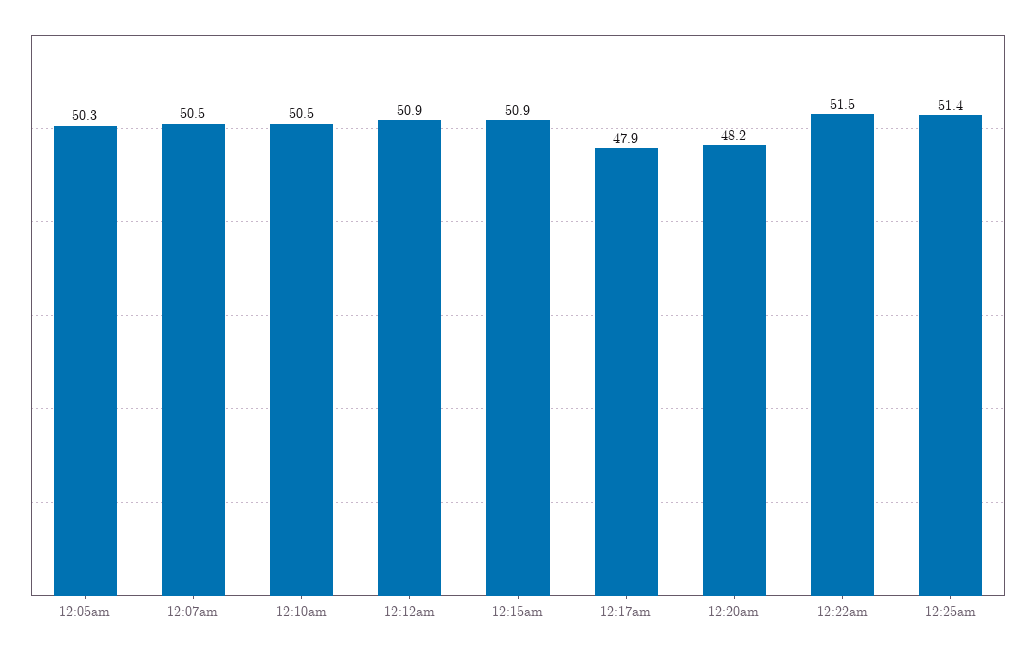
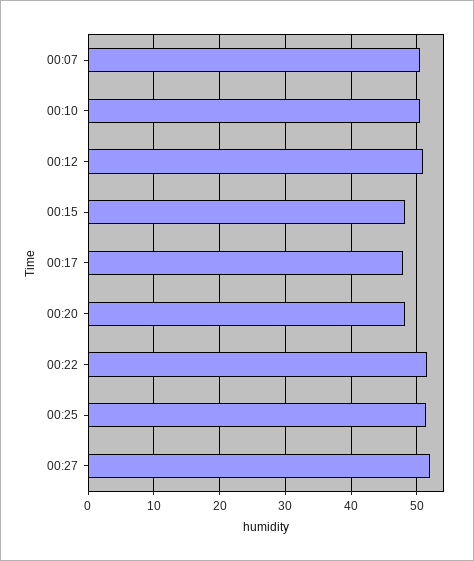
12:05am: 50.3 -> none
12:15am: 50.9 -> 48
00:27: none -> 52

